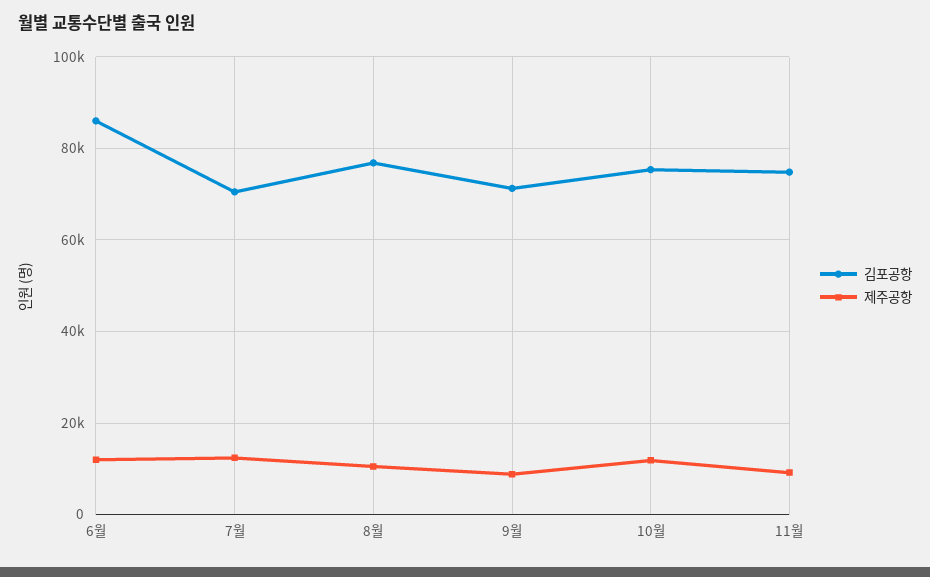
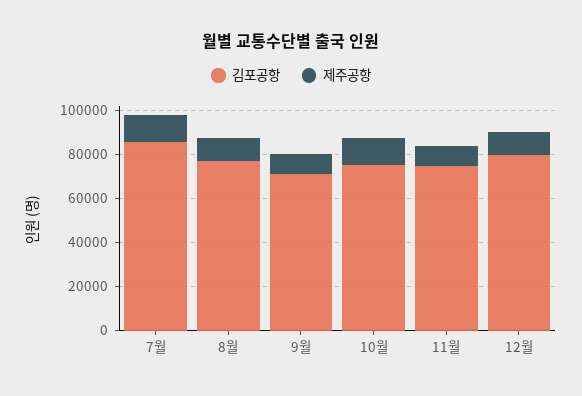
김포공항, 6월: 86000 -> none
제주공항, 6월: 12000 -> none
김포공항, 7월: 70000 -> 85000
김포공항, 12월: none -> 80000
제주공항, 12월: none -> 10000

